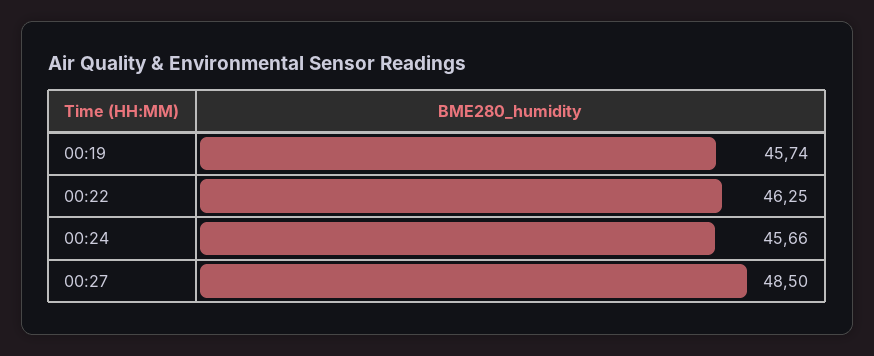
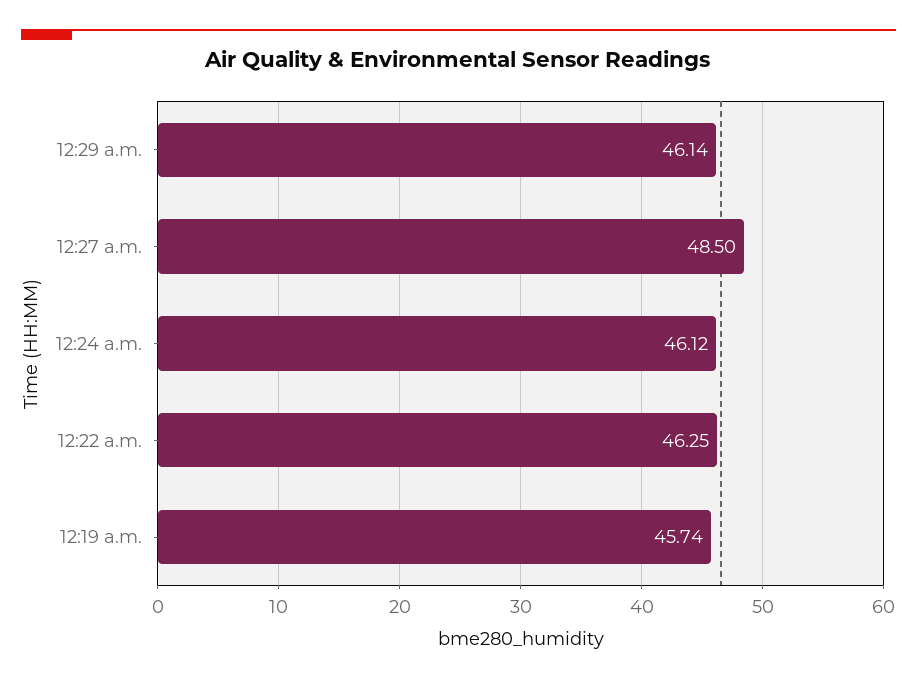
00:24: 45.66 -> 46.12
12:29 a.m.: none -> 46.14

